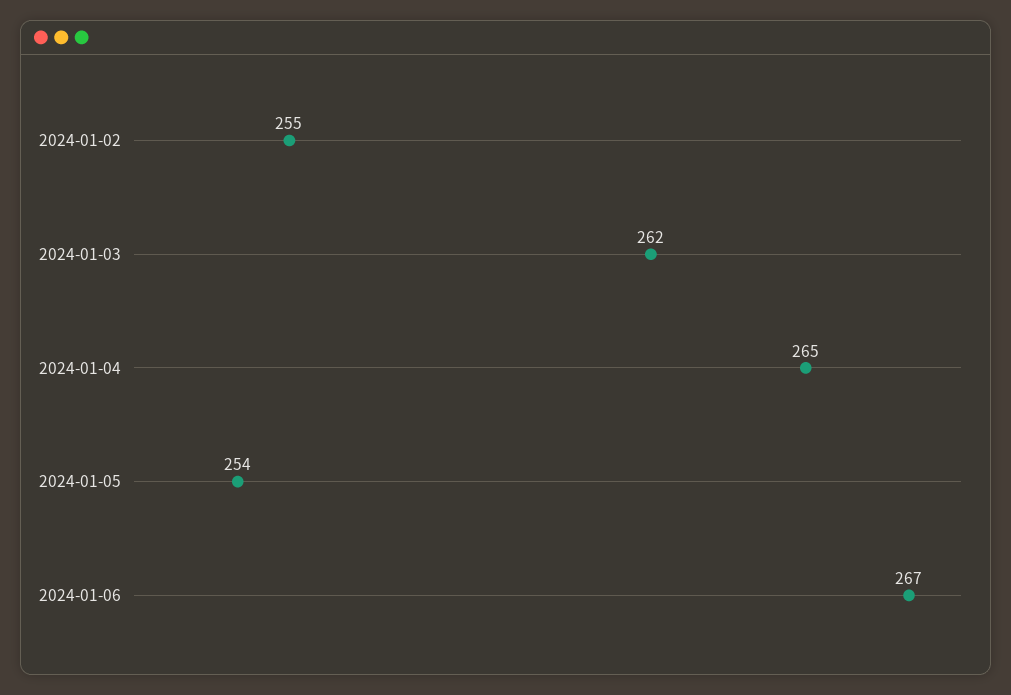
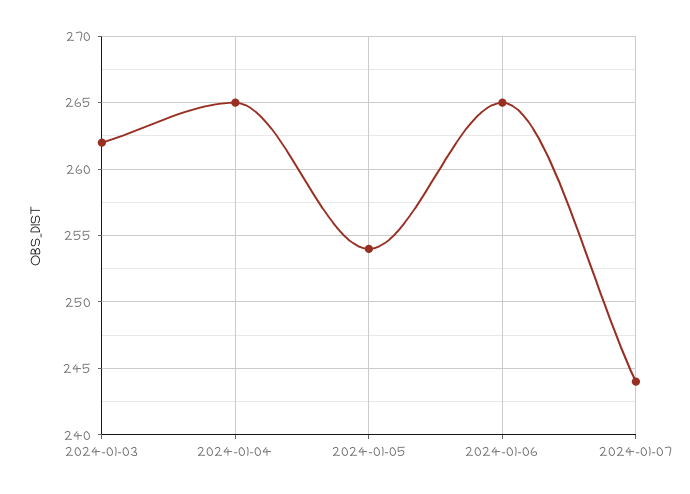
2024-01-02: 255 -> none
2024-01-06: 267 -> 265
2024-01-07: none -> 244

